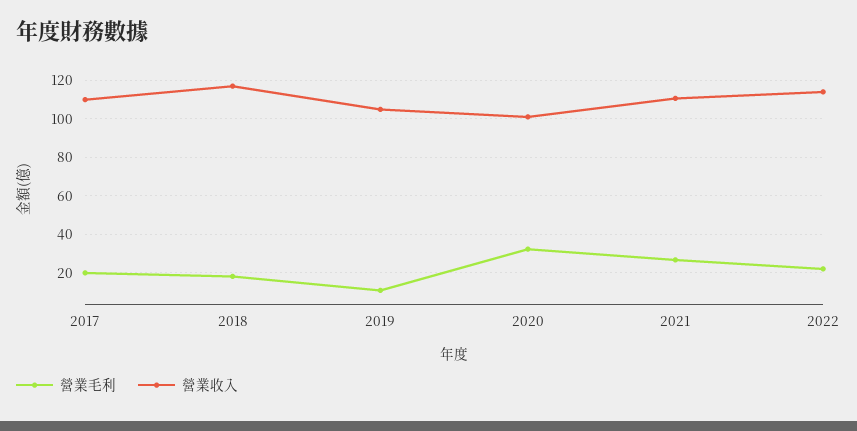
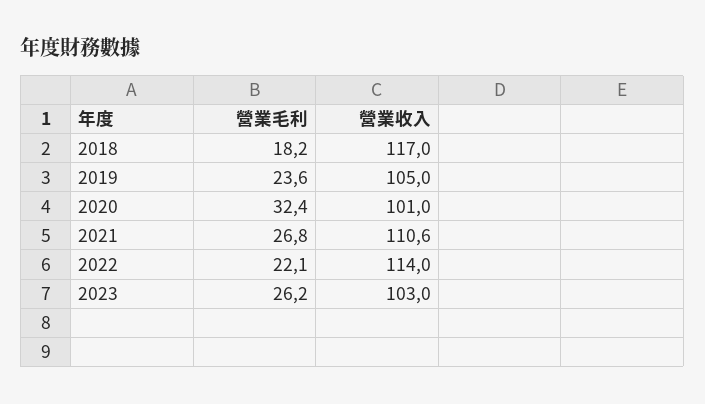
營業毛利, 2017: 20 -> none
營業收入, 2017: 110 -> none
營業毛利, 2019: 10 -> 23.6
營業毛利, 2023: none -> 26.2
營業收入, 2023: none -> 103

